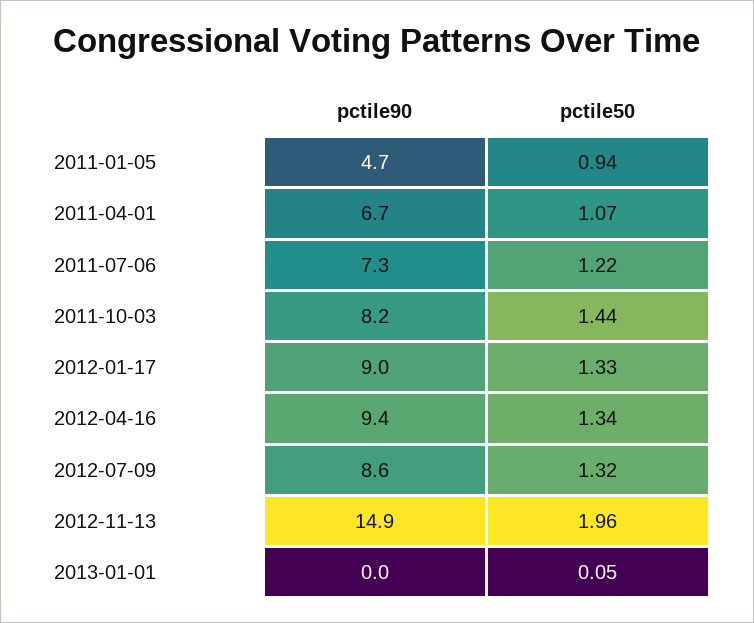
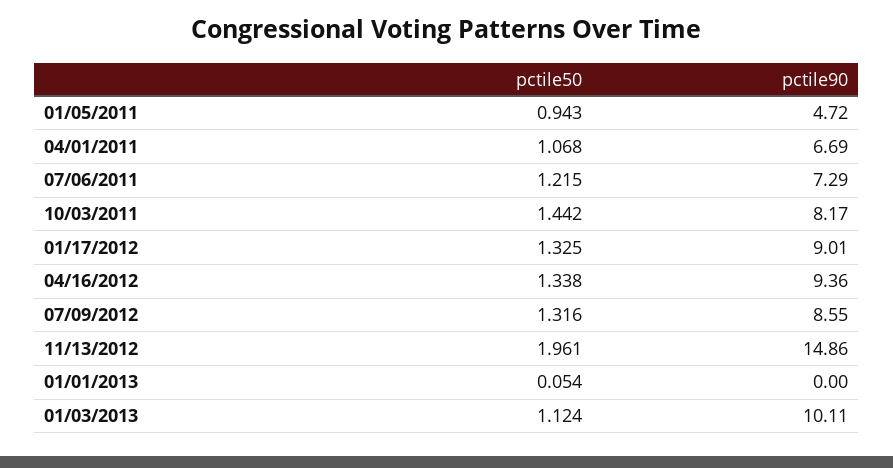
pctile50, 01/03/2013: none -> 1.124
pctile90, 01/03/2013: none -> 10.11

